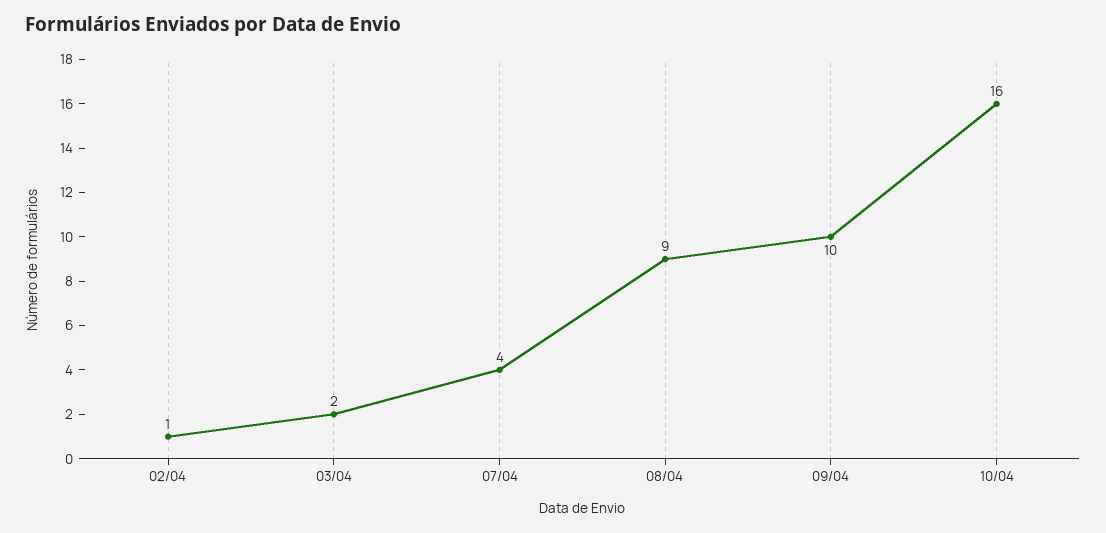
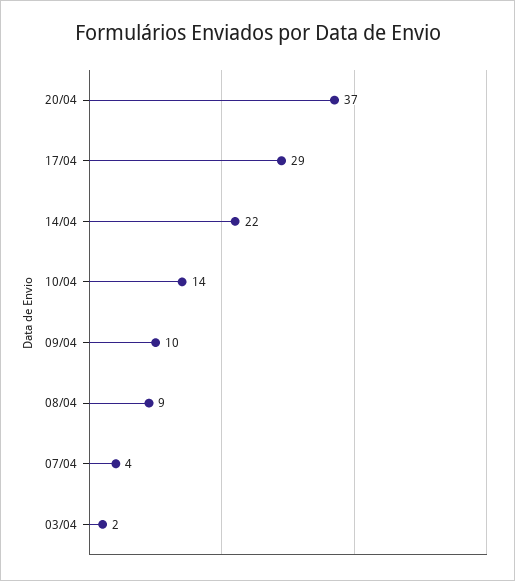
02/04: 1 -> none
10/04: 16 -> 14
20/04: none -> 37
17/04: none -> 29
14/04: none -> 22

